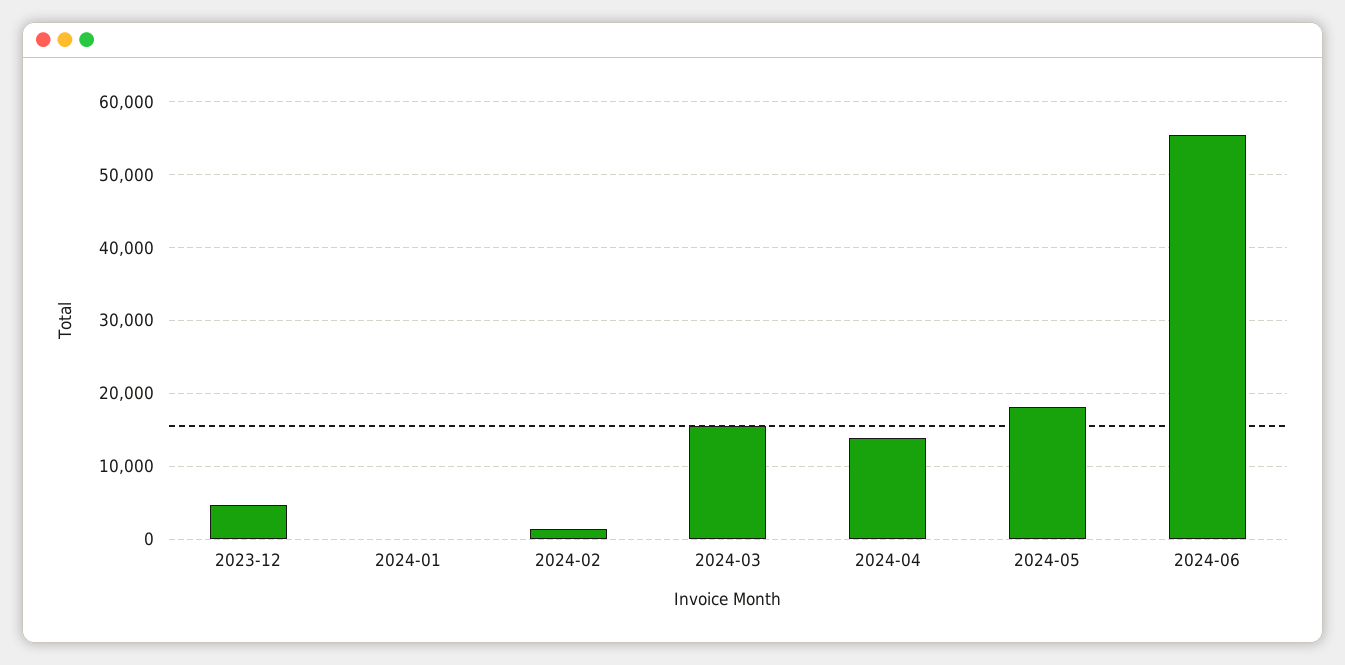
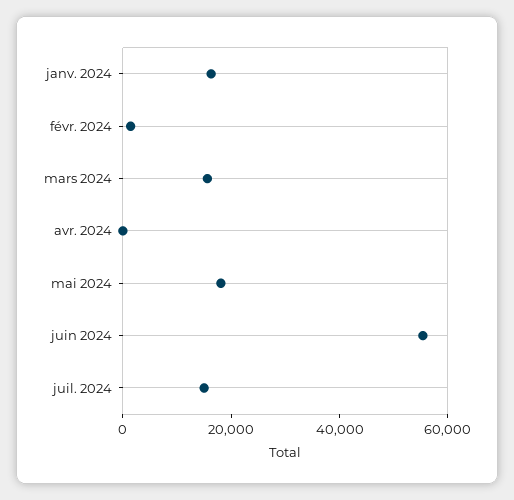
2023-12: 5000 -> none
2024-01: 0 -> 15000
2024-04: 14000 -> 0
juil. 2024: none -> 15000

